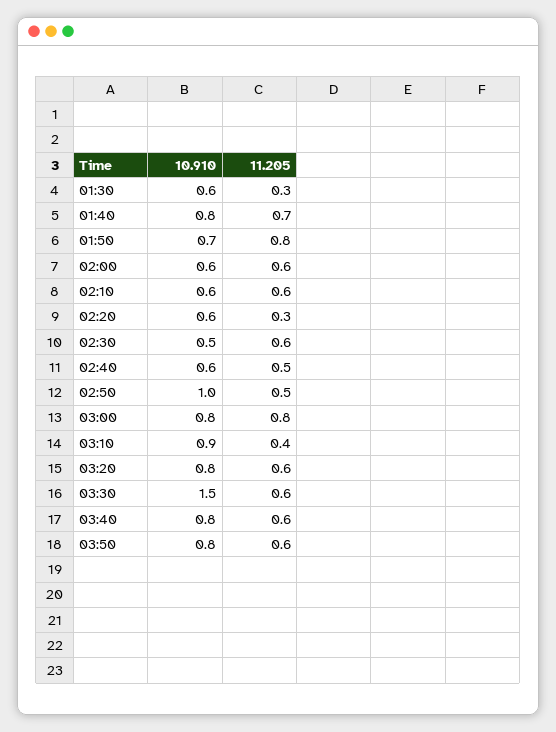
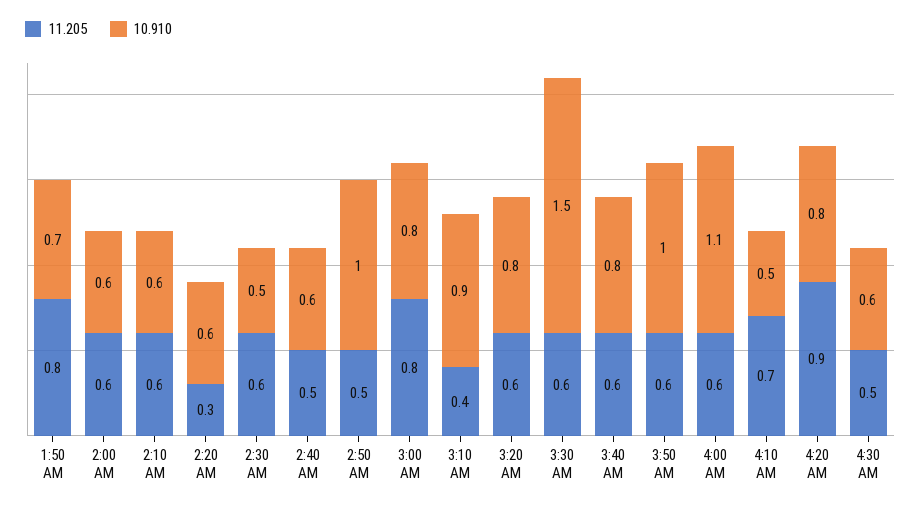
10.910, 01:30: 0.6 -> none
11.205, 01:30: 0.3 -> none
10.910, 01:40: 0.8 -> none
11.205, 01:40: 0.7 -> none
10.910, 03:50: 0.8 -> 1
11.205, 4:00 AM: none -> 0.6
10.910, 4:00 AM: none -> 1.1
11.205, 4:10 AM: none -> 0.7
10.910, 4:10 AM: none -> 0.5
11.205, 4:20 AM: none -> 0.9
10.910, 4:20 AM: none -> 0.8
11.205, 4:30 AM: none -> 0.5
10.910, 4:30 AM: none -> 0.6

